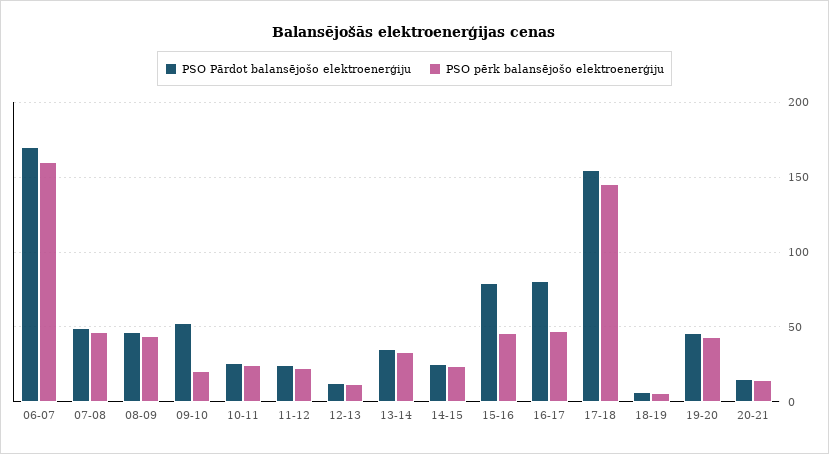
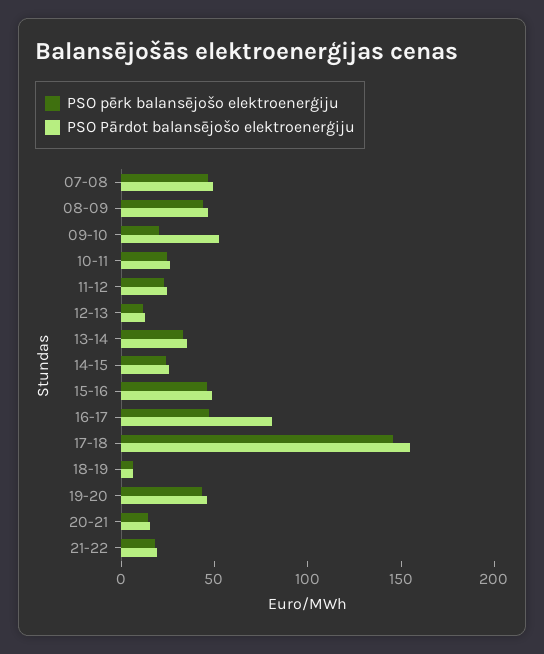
PSO Pārdot balansējošo elektroenerģiju, 06-07: 170 -> none
PSO pērk balansējošo elektroenerģiju, 06-07: 160 -> none
PSO Pārdot balansējošo elektroenerģiju, 15-16: 80 -> 50
PSO pērk balansējošo elektroenerģiju, 21-22: none -> 20
PSO Pārdot balansējošo elektroenerģiju, 21-22: none -> 20

